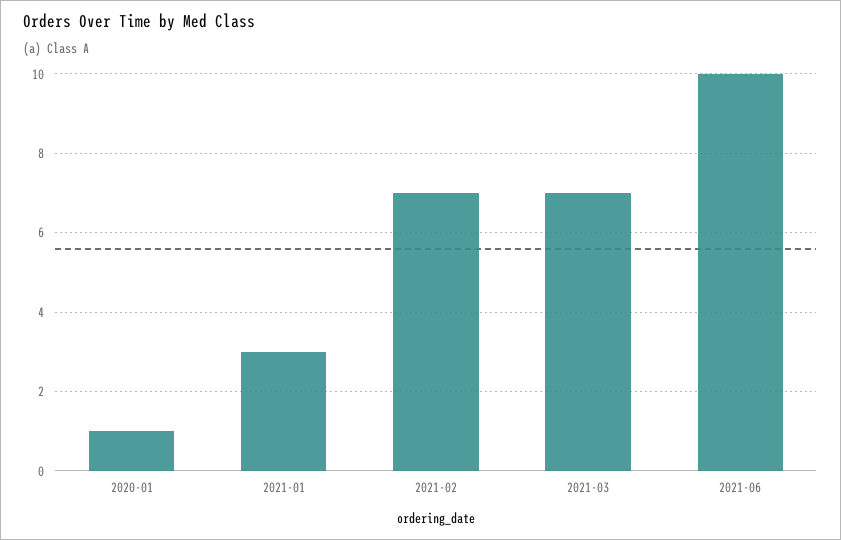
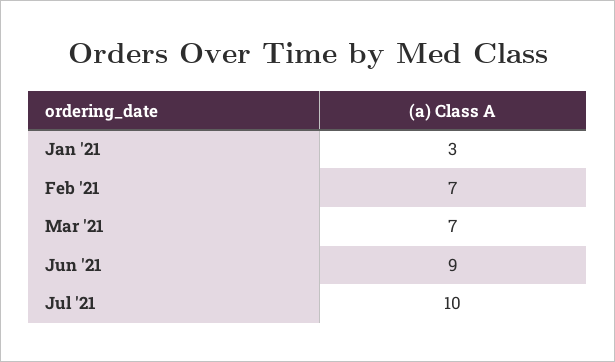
2020-01: 1 -> none
2021-06: 10 -> 9
Jul '21: none -> 10

